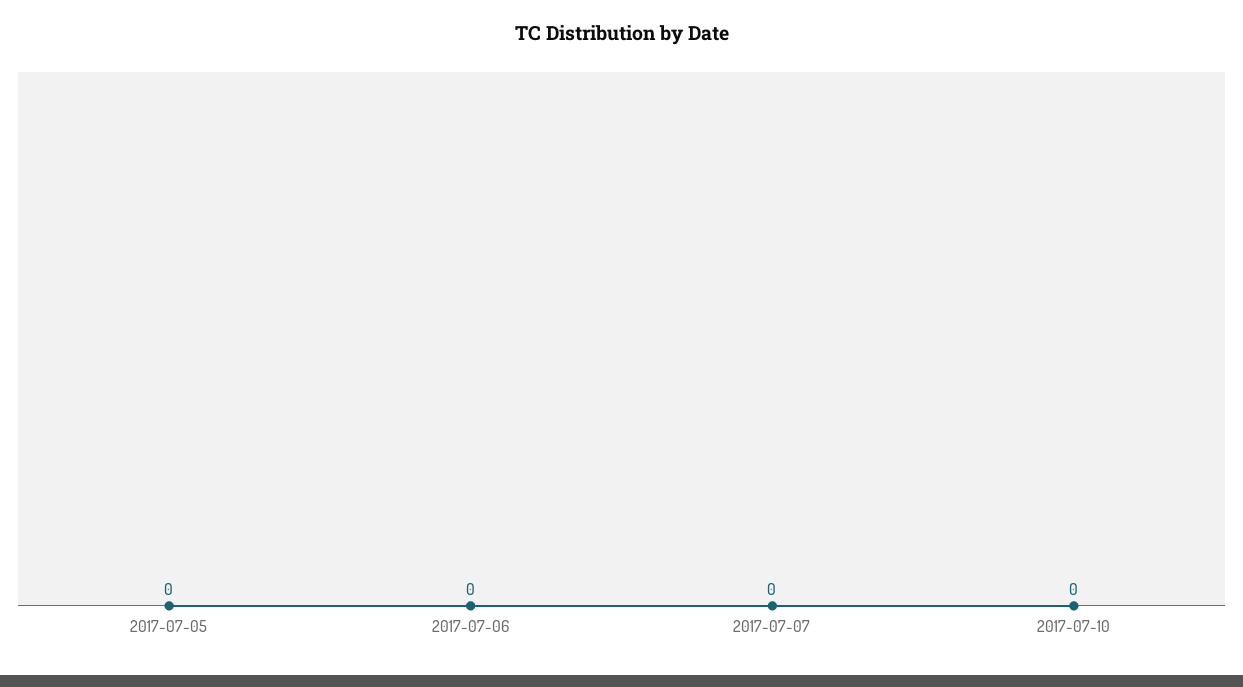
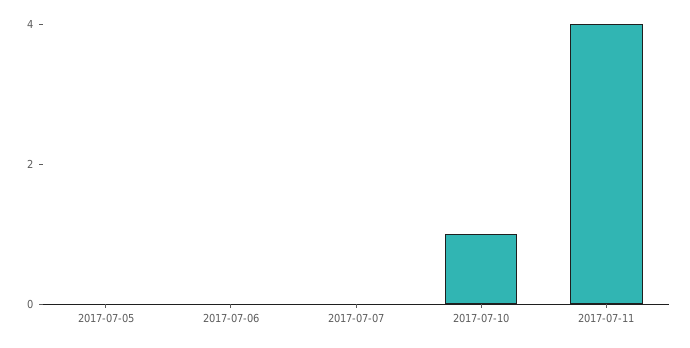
2017-07-10: 0 -> 1
2017-07-11: none -> 4

